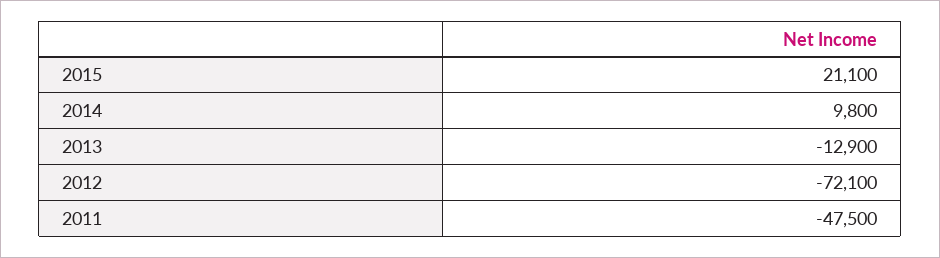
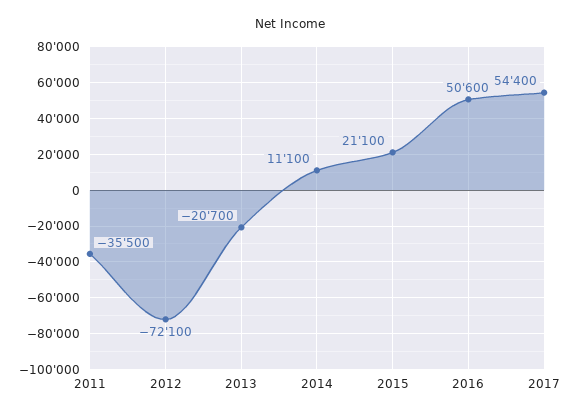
2014: 9800 -> 11100
2013: -12900 -> -20700
2011: -47500 -> -35500
2016: none -> 50600
2017: none -> 54400

